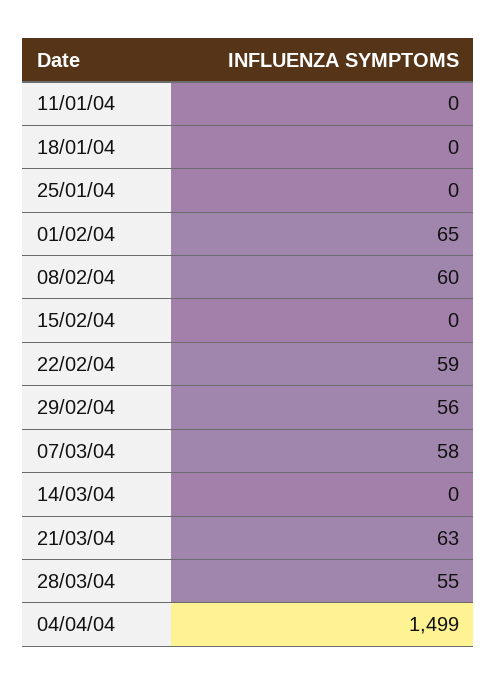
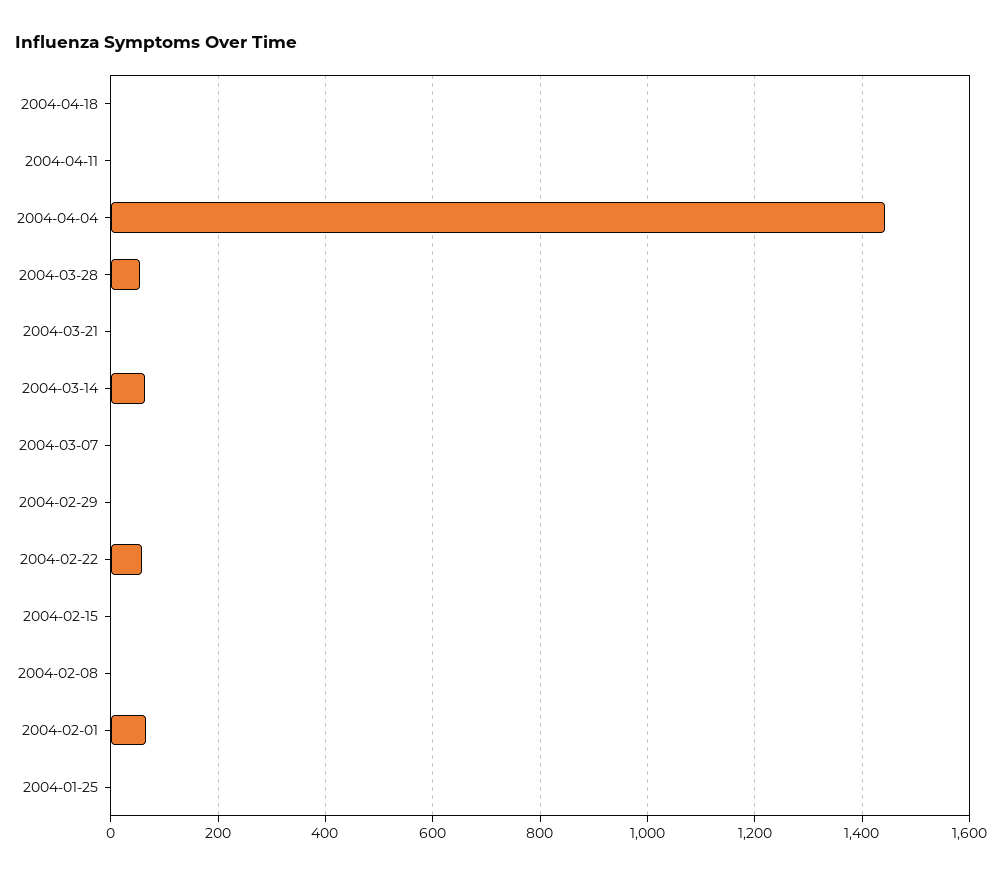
11/01/04: 0 -> none
18/01/04: 0 -> none
08/02/04: 60 -> 0
29/02/04: 56 -> 0
07/03/04: 58 -> 0
14/03/04: 0 -> 60
21/03/04: 63 -> 0
04/04/04: 1499 -> 1440
2004-04-18: none -> 0
2004-04-11: none -> 0

